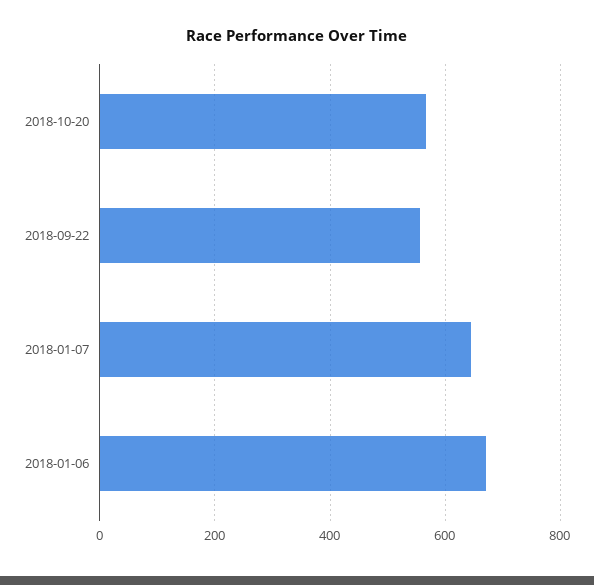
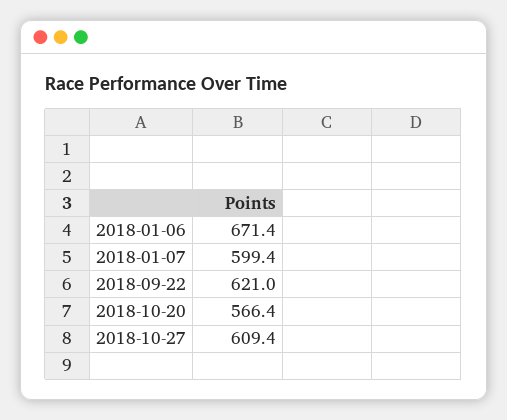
2018-09-22: 560 -> 621
2018-01-07: 640 -> 599.4
2018-10-27: none -> 609.4

